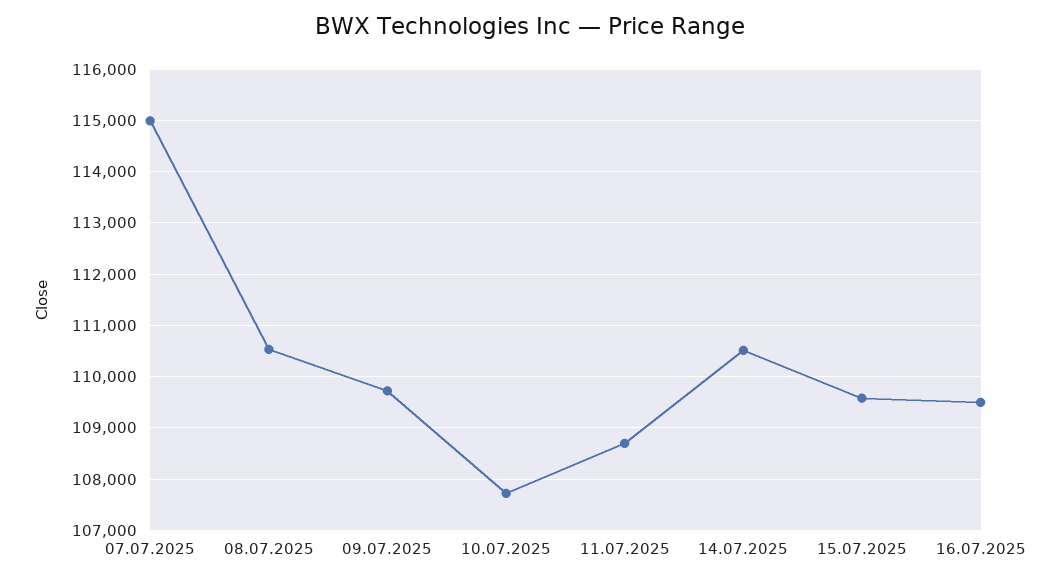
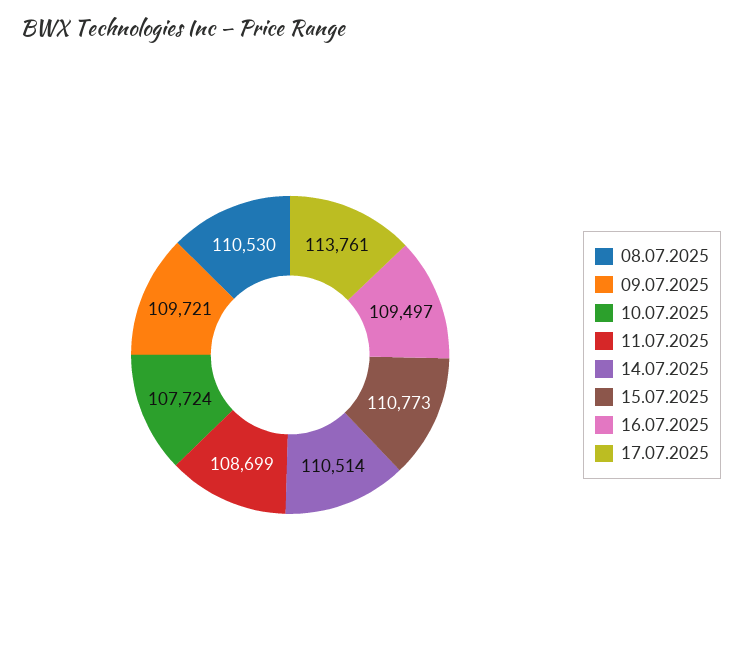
07.07.2025: 115000 -> none
15.07.2025: 109600 -> 110773
17.07.2025: none -> 113761

